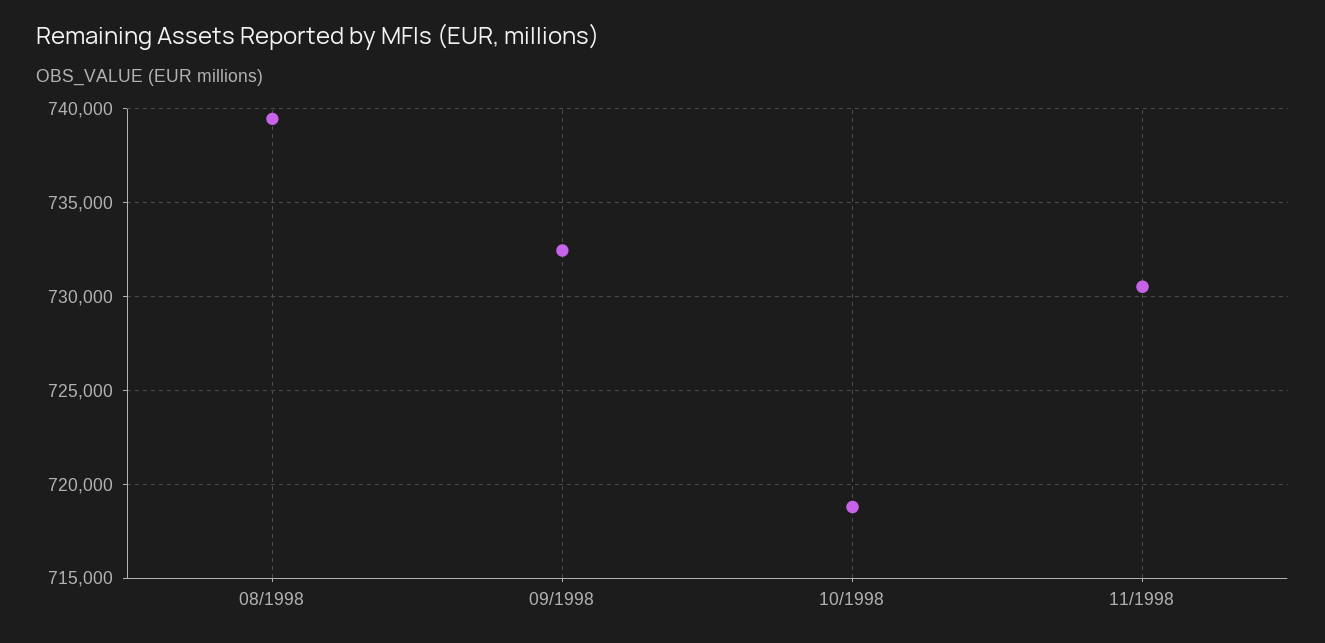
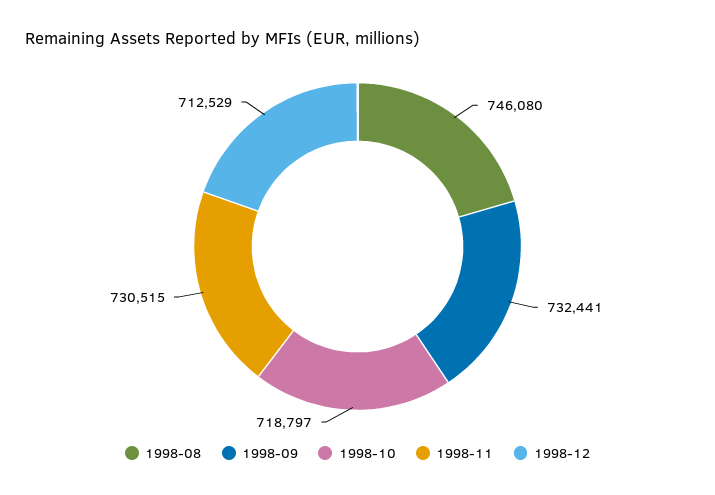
08/1998: 739500 -> 746080
1998-12: none -> 712529

